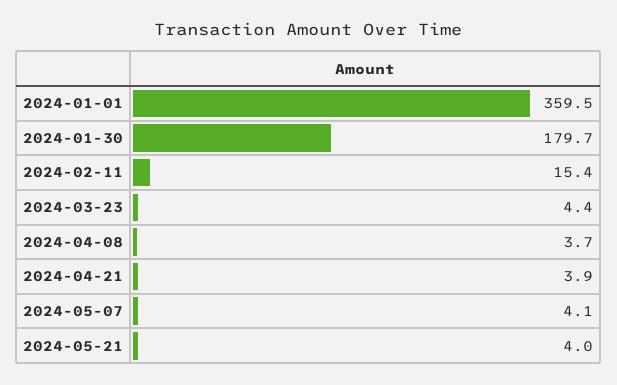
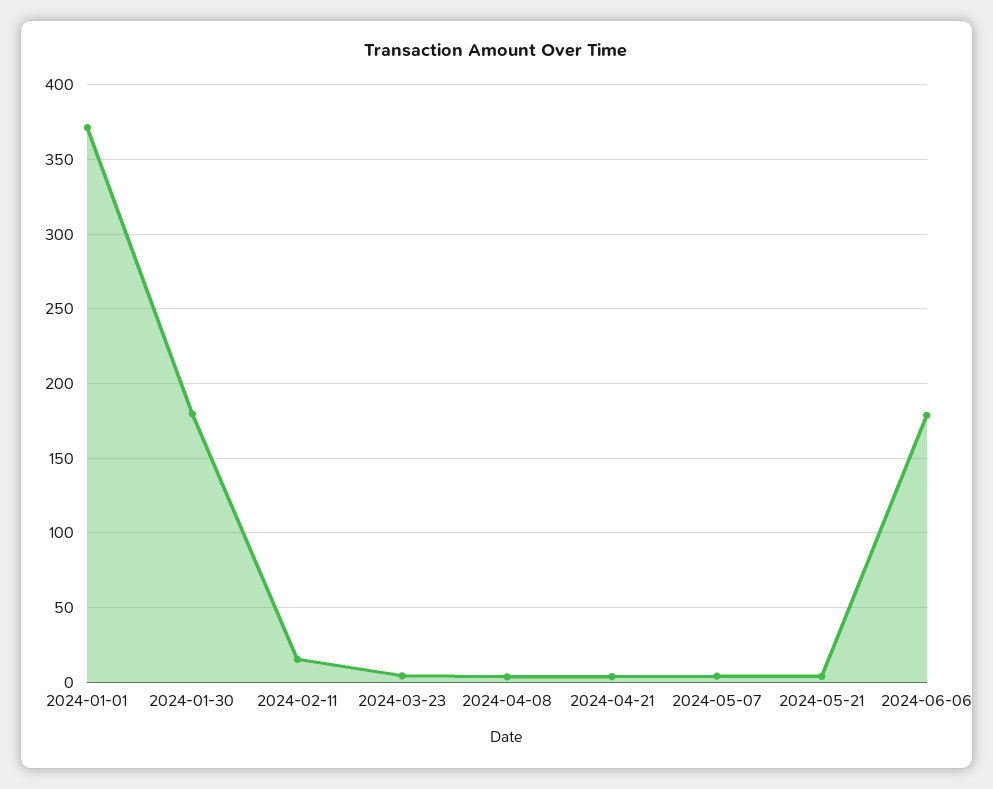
2024-01-01: 359.5 -> 370
2024-06-06: none -> 180

